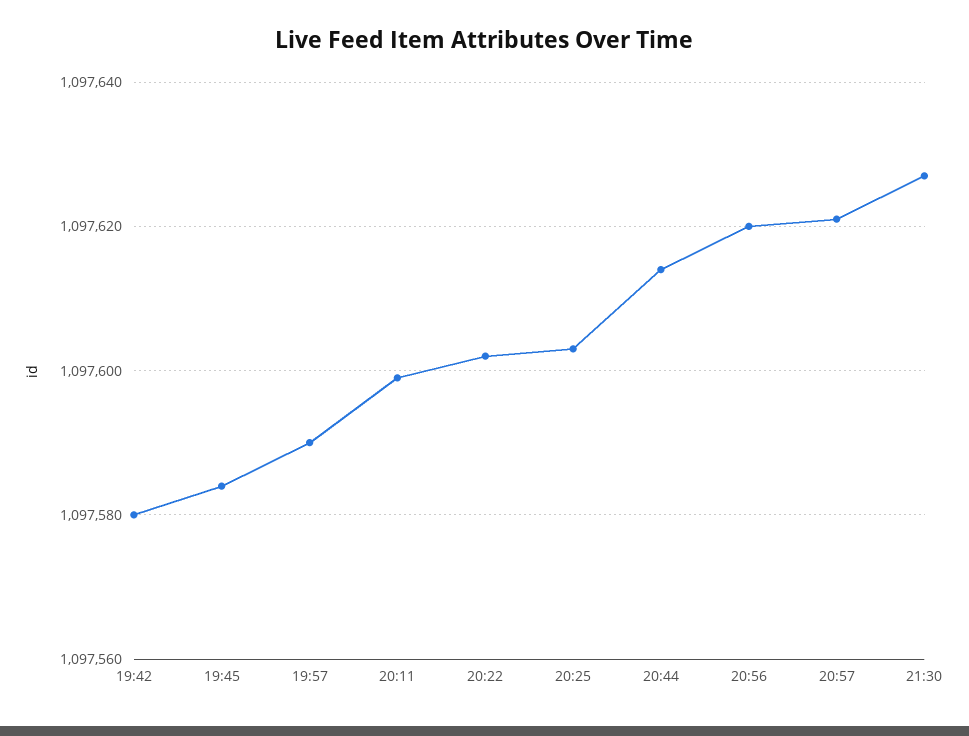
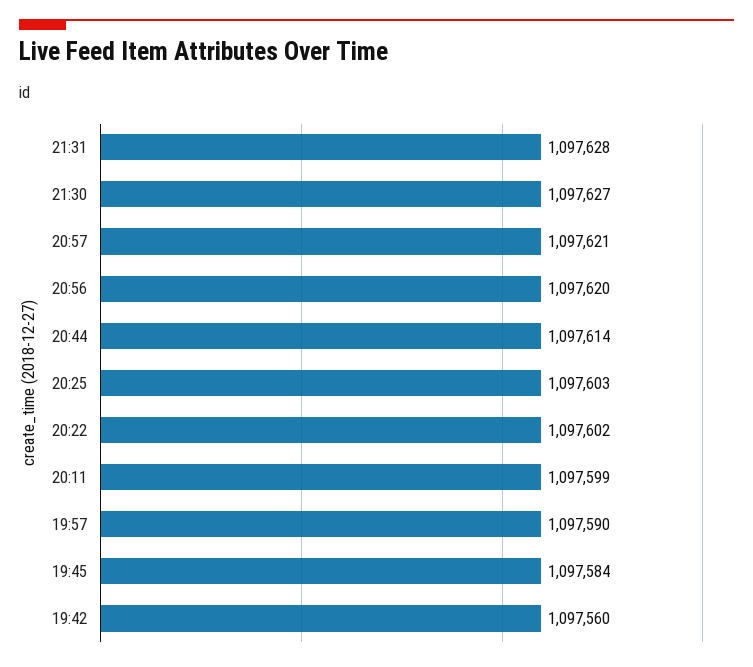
19:42: 1097580 -> 1097560
21:31: none -> 1097628

